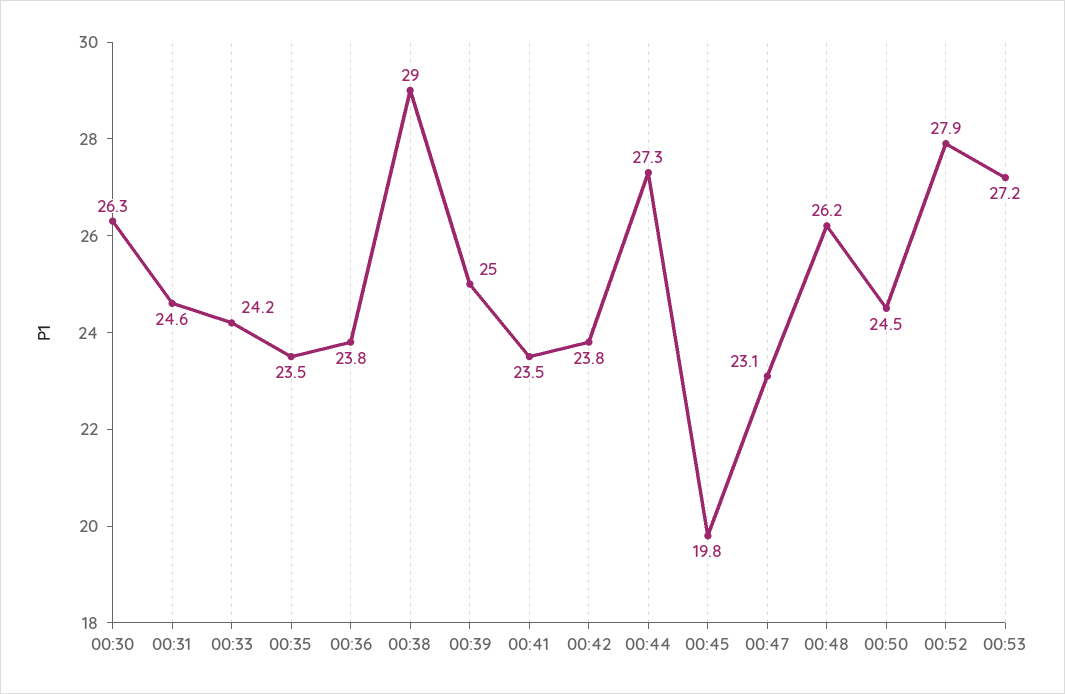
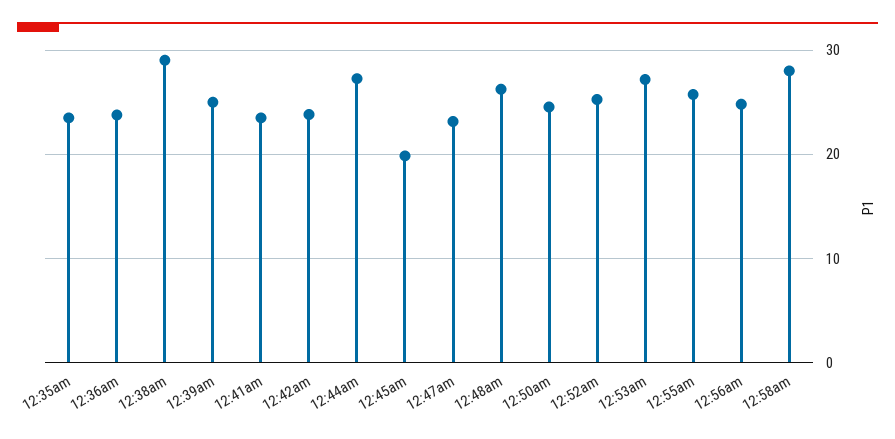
00:30: 26.3 -> none
00:31: 24.6 -> none
00:33: 24.2 -> none
00:52: 27.9 -> 25
12:55am: none -> 26
12:56am: none -> 25
12:58am: none -> 28

